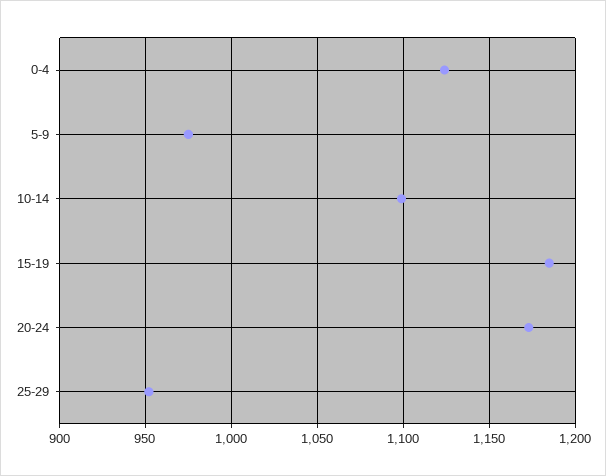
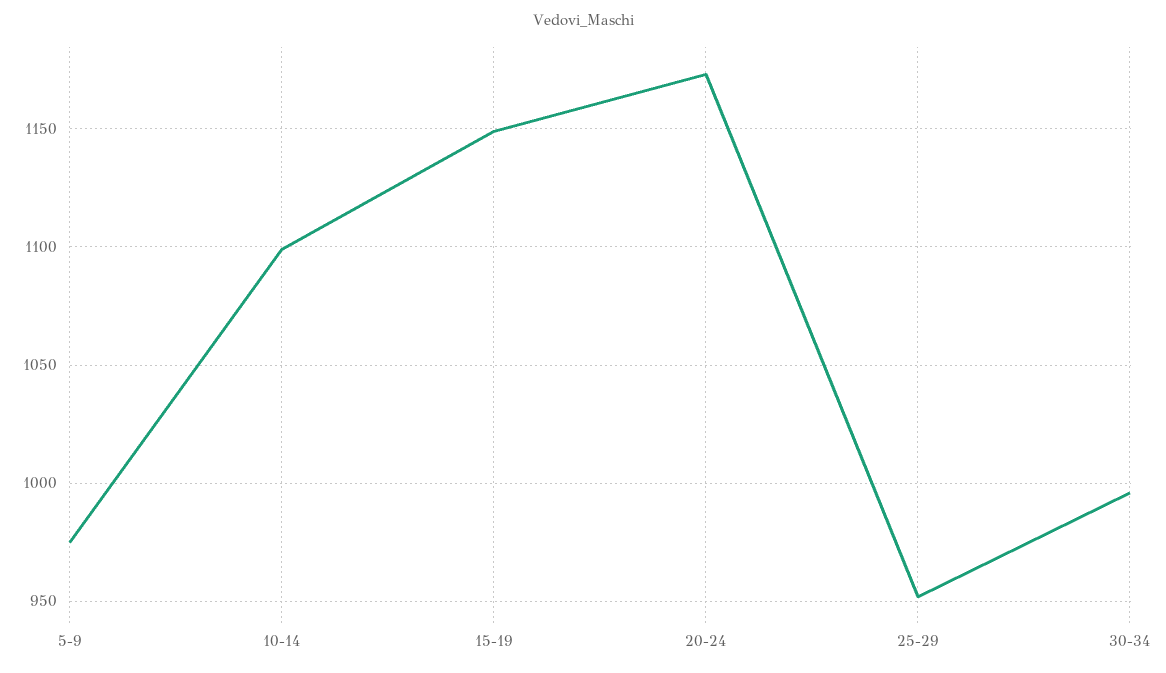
0-4: 1125 -> none
15-19: 1185 -> 1150
30-34: none -> 995

